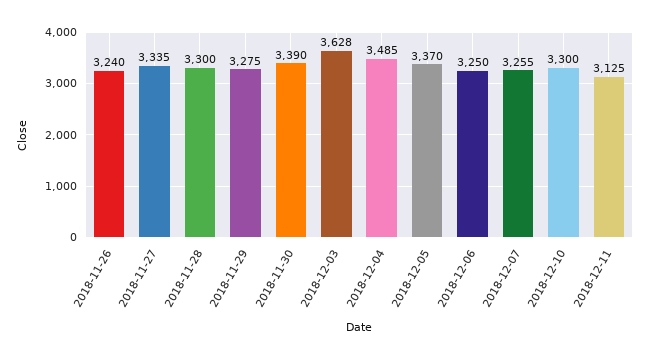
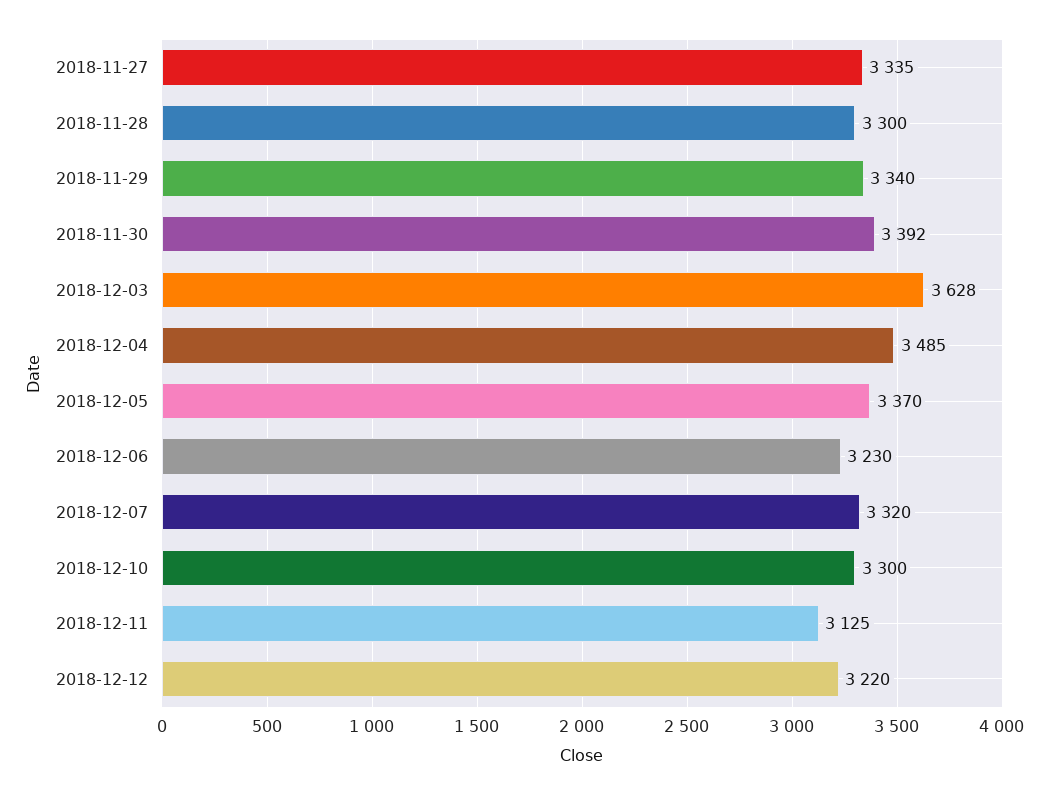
2018-11-26: 3240 -> none
2018-11-29: 3275 -> 3340
2018-11-30: 3390 -> 3392
2018-12-06: 3250 -> 3230
2018-12-07: 3255 -> 3320
2018-12-12: none -> 3220

